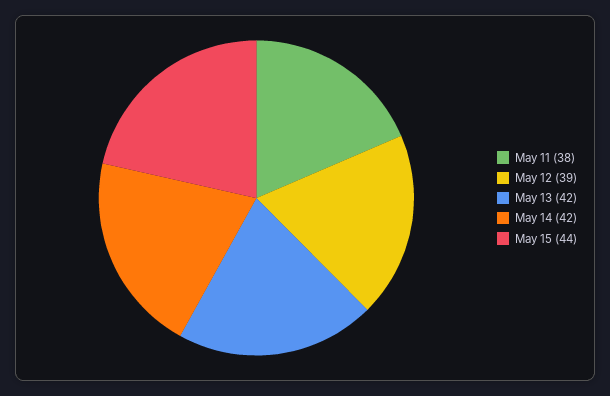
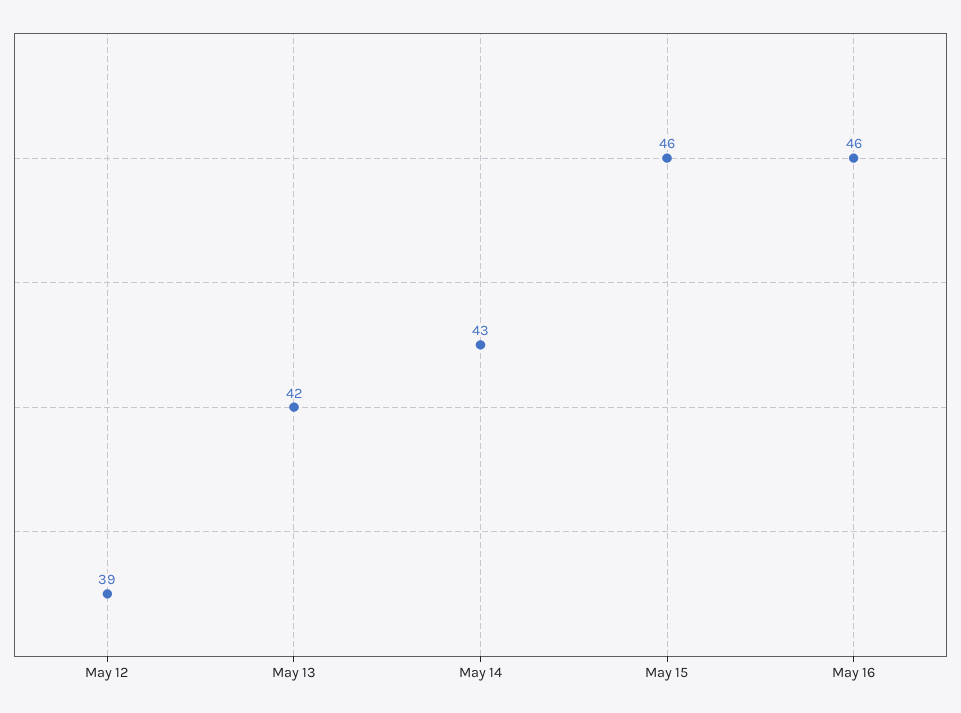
May 11: 38 -> none
May 14: 42 -> 43
May 15: 44 -> 46
May 16: none -> 46

